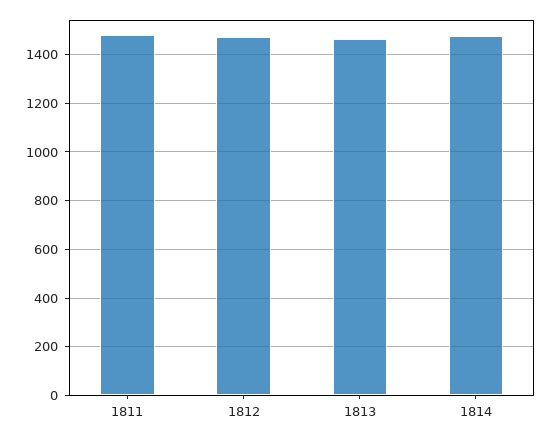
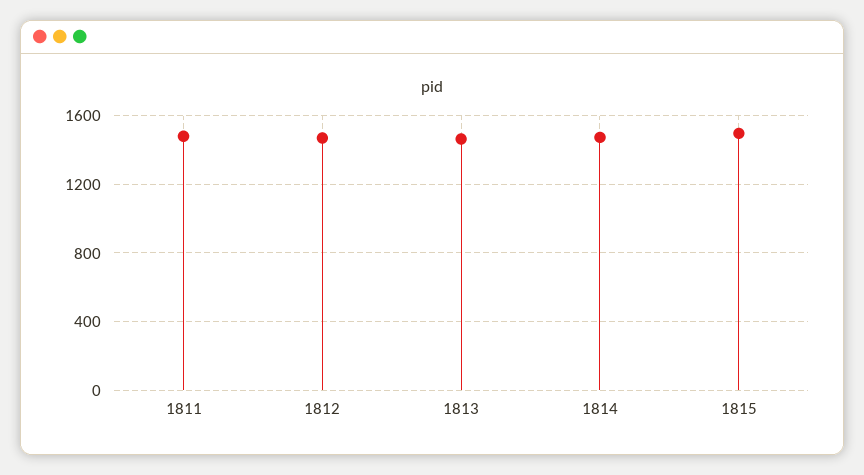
1815: none -> 1500

